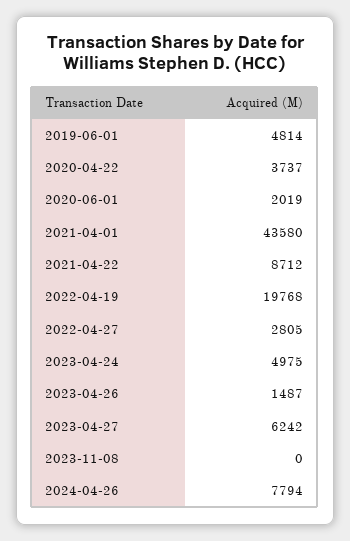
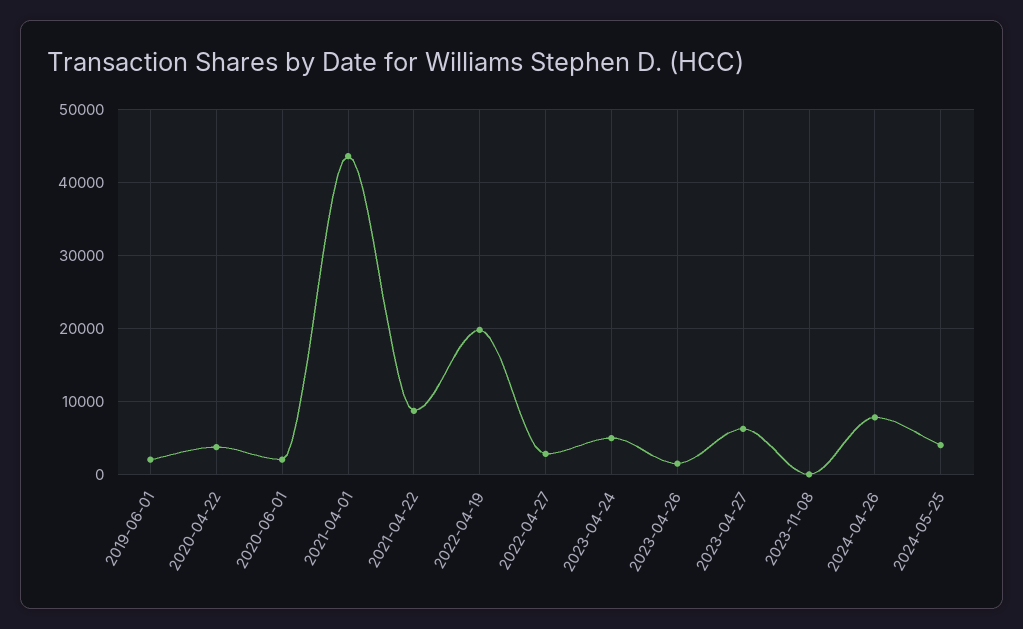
2019-06-01: 4814 -> 2000
2024-05-25: none -> 4000

